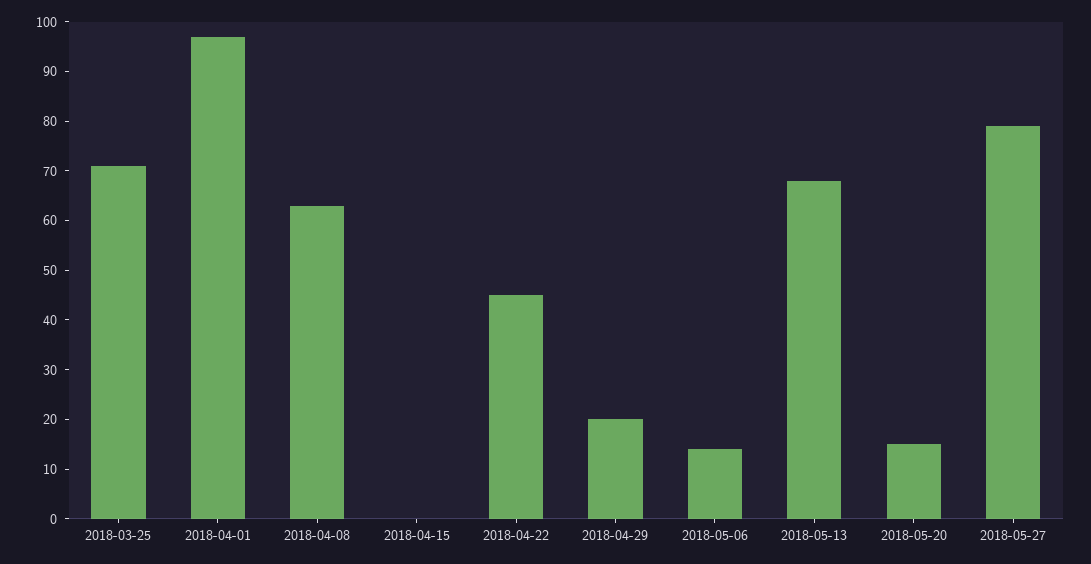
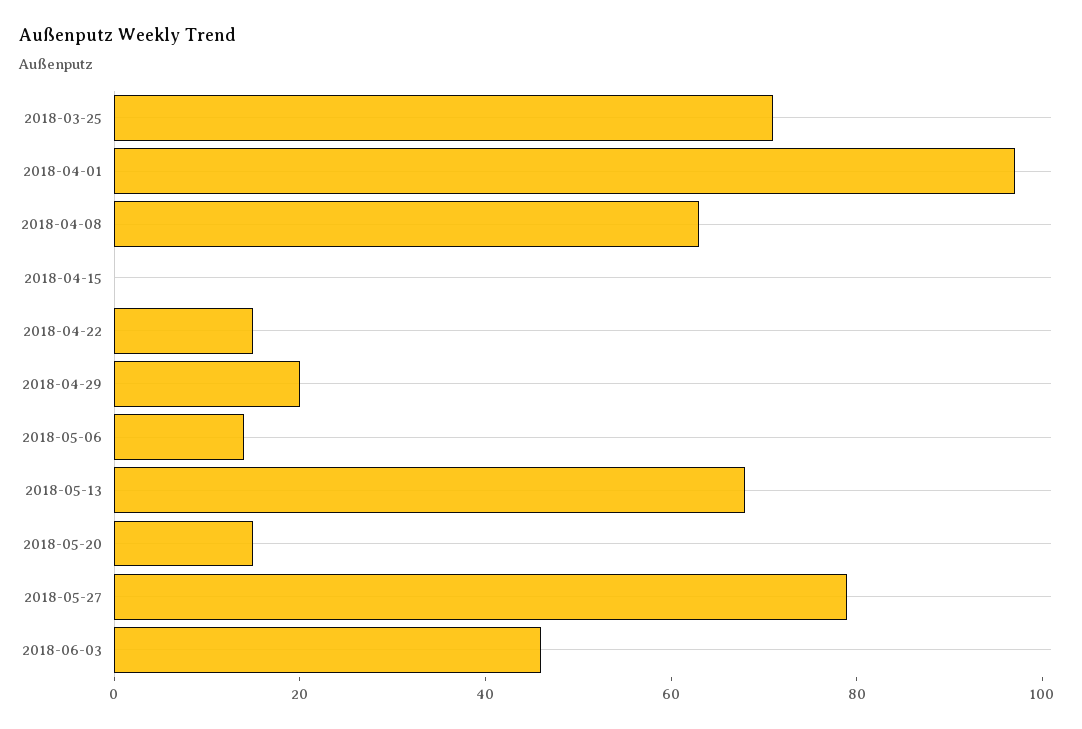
2018-04-22: 45 -> 15
2018-06-03: none -> 45

